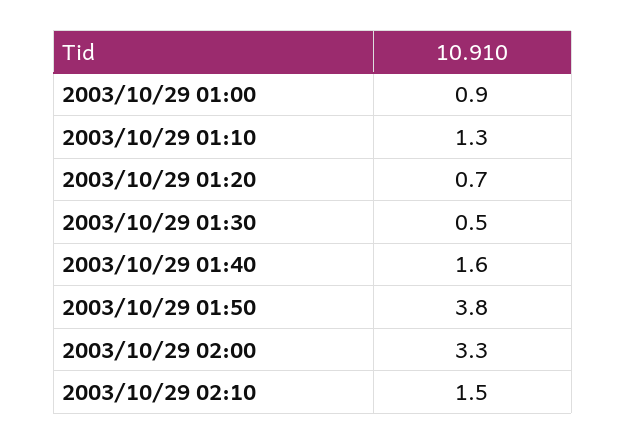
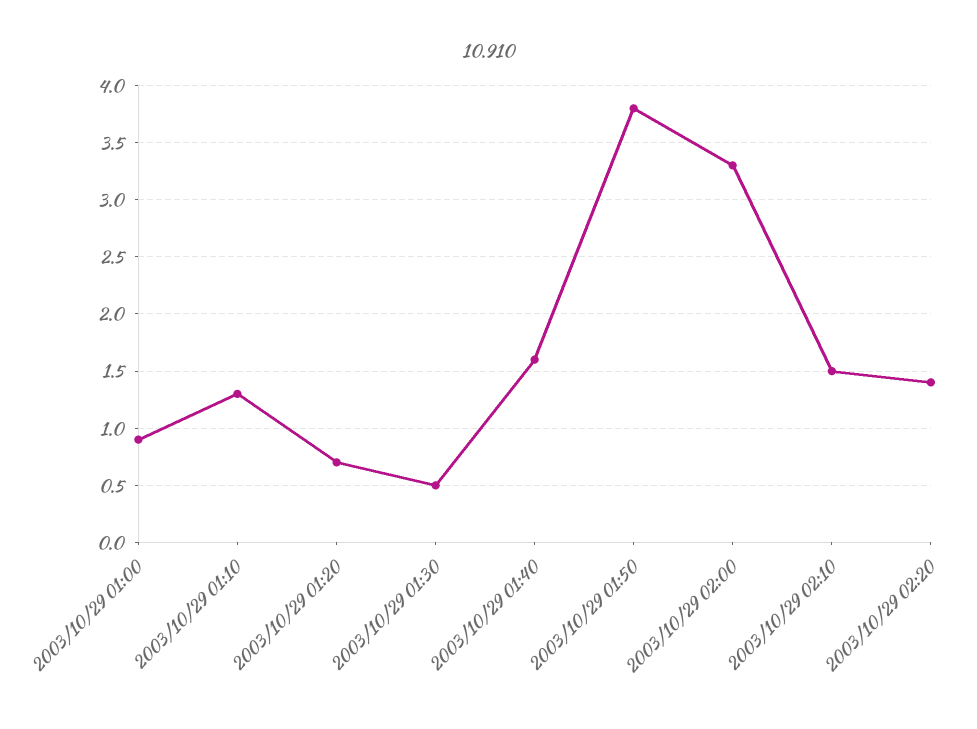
2003/10/29 02:20: none -> 1.4

